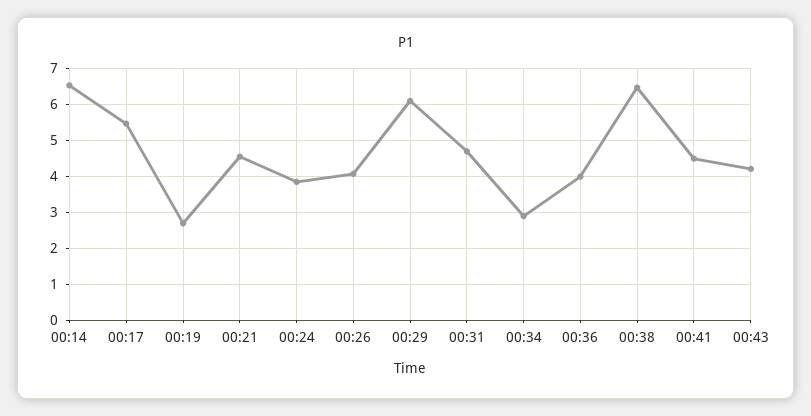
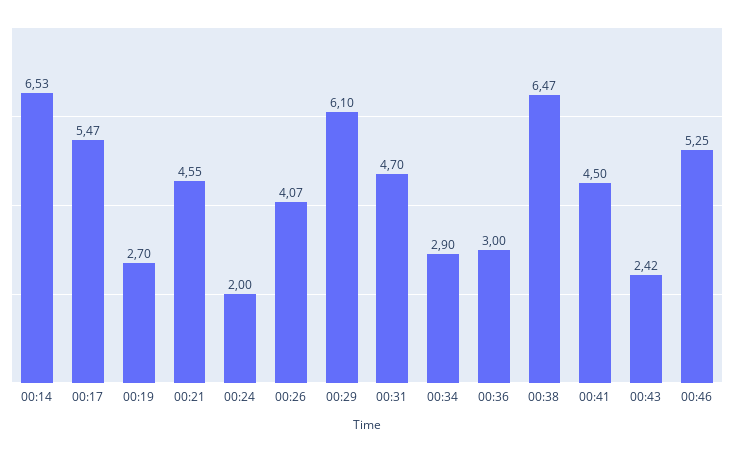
00:24: 3.8 -> 2
00:36: 4 -> 3
00:43: 4.2 -> 2.42
00:46: none -> 5.25

